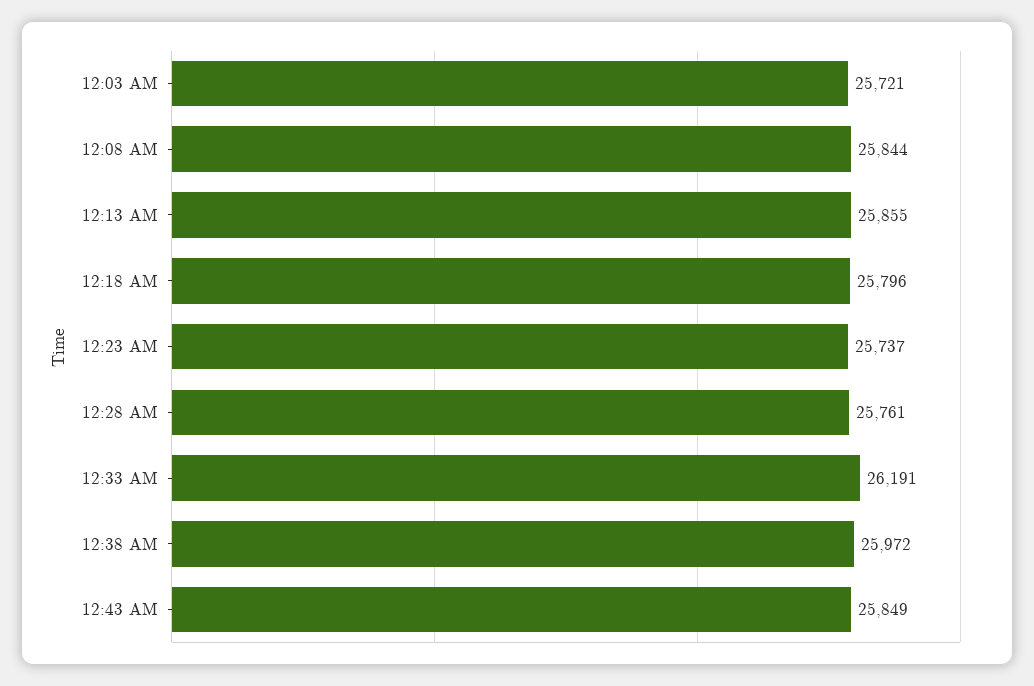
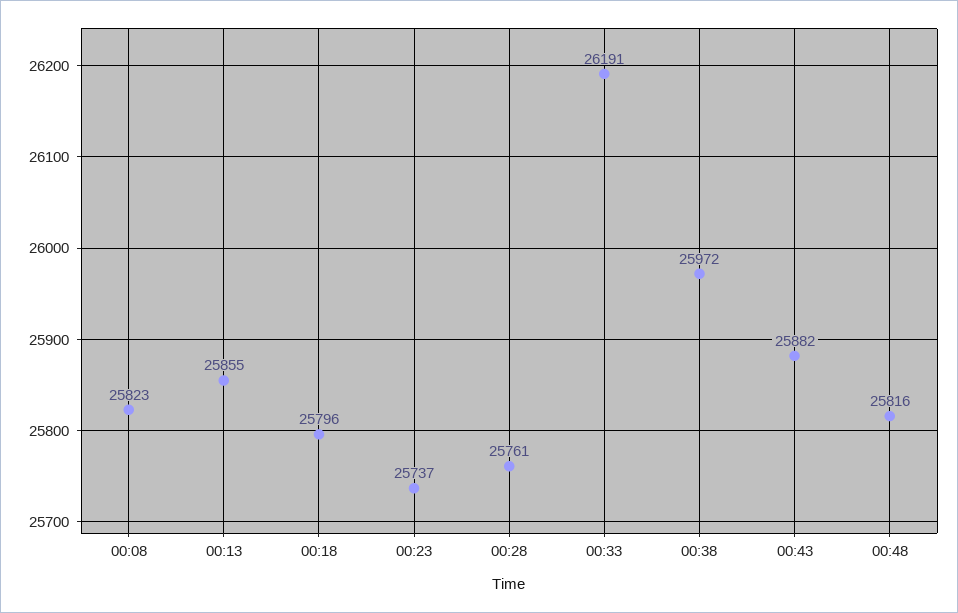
12:03 AM: 25721 -> none
12:08 AM: 25844 -> 25823
12:43 AM: 25849 -> 25882
00:48: none -> 25816

